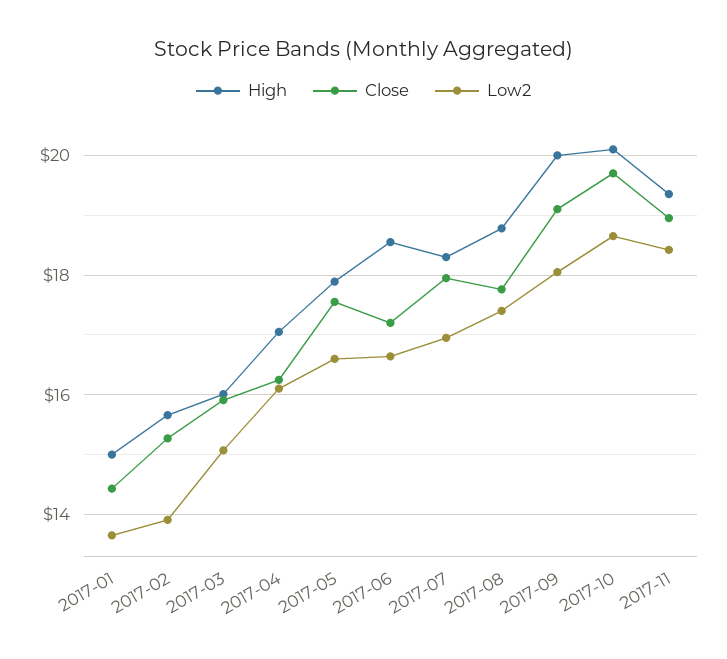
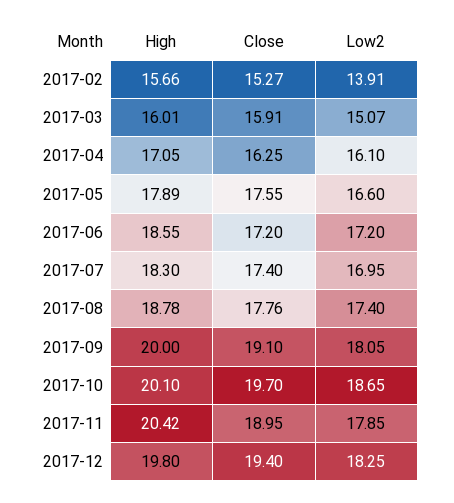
High, 2017-01: 15 -> none
Close, 2017-01: 14.4 -> none
Low2, 2017-01: 13.6 -> none
Low2, 2017-06: 16.6 -> 17.2
Close, 2017-07: 18 -> 17.4
High, 2017-11: 19.4 -> 20.42
Low2, 2017-11: 18.4 -> 17.85
High, 2017-12: none -> 19.8
Close, 2017-12: none -> 19.4
Low2, 2017-12: none -> 18.25

